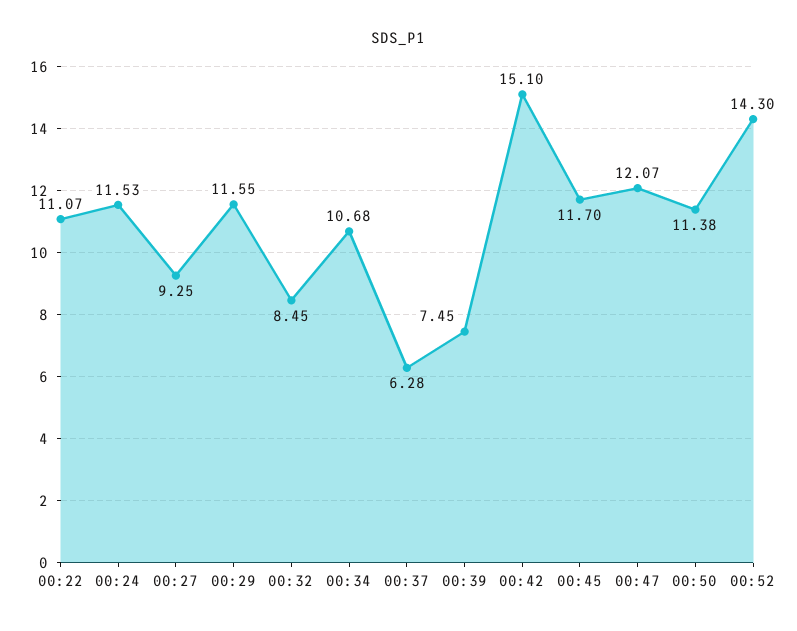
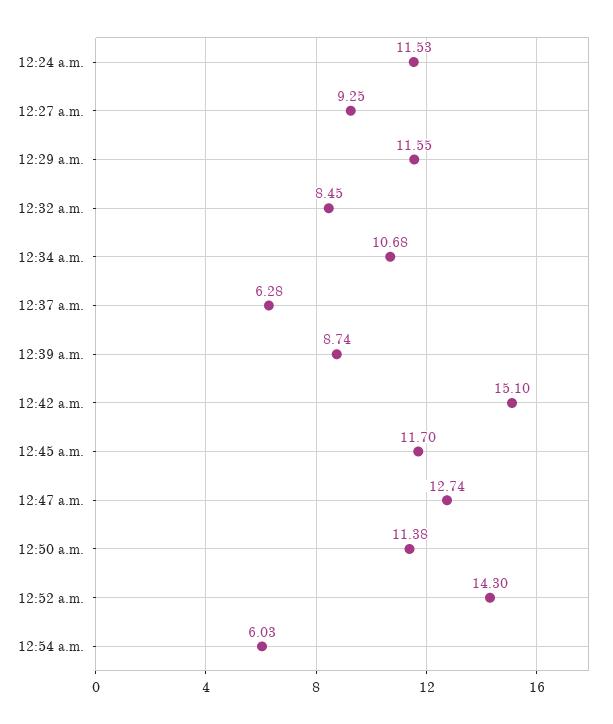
00:22: 11.07 -> none
00:39: 7.45 -> 8.74
00:47: 12.07 -> 12.74
12:54 a.m.: none -> 6.03

